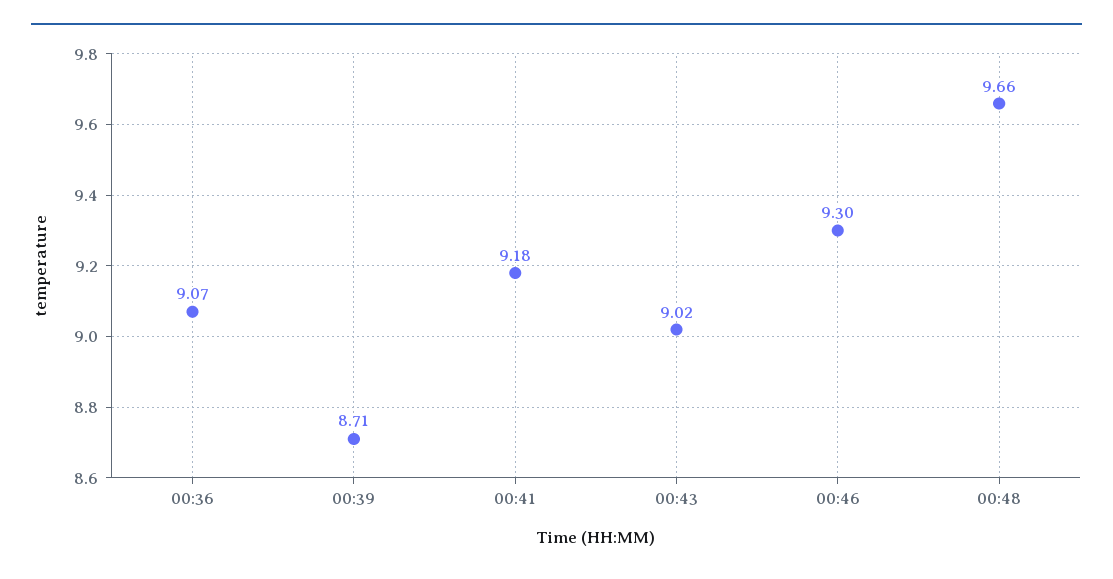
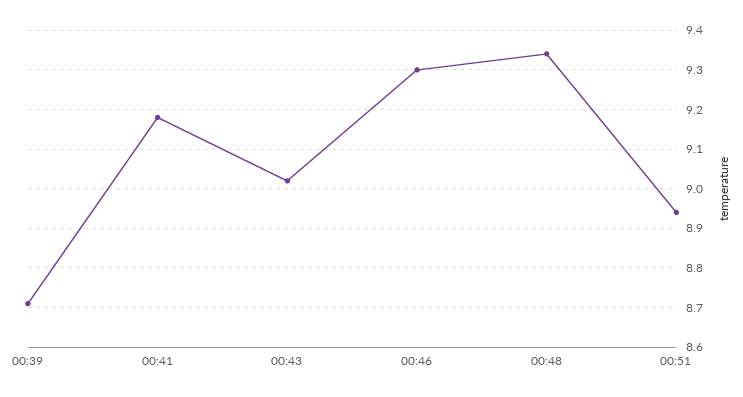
00:36: 9.07 -> none
00:48: 9.66 -> 9.35
00:51: none -> 8.95

